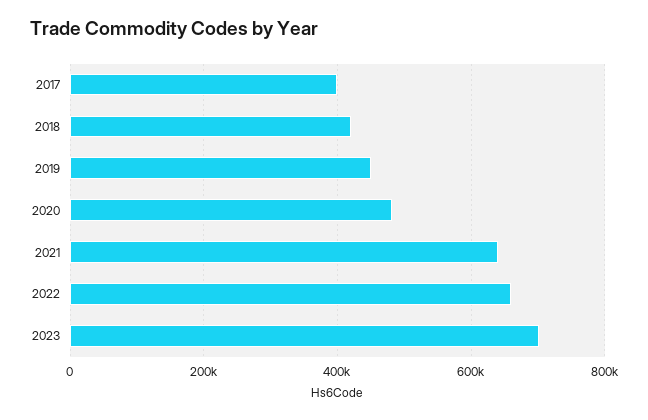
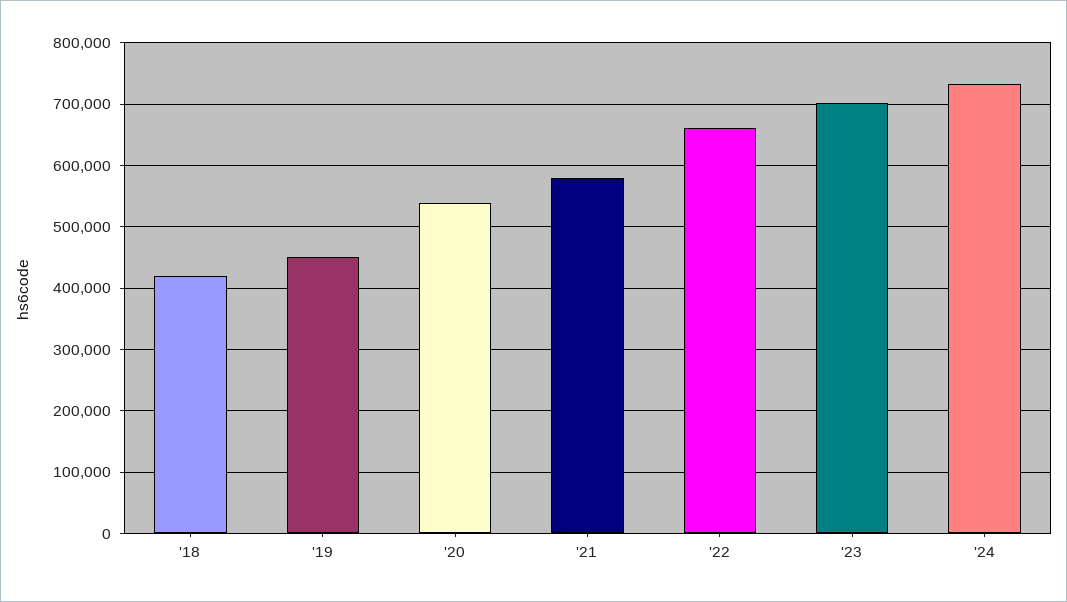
2017: 400000 -> none
2020: 480000 -> 540000
2021: 640000 -> 580000
'24: none -> 730000

